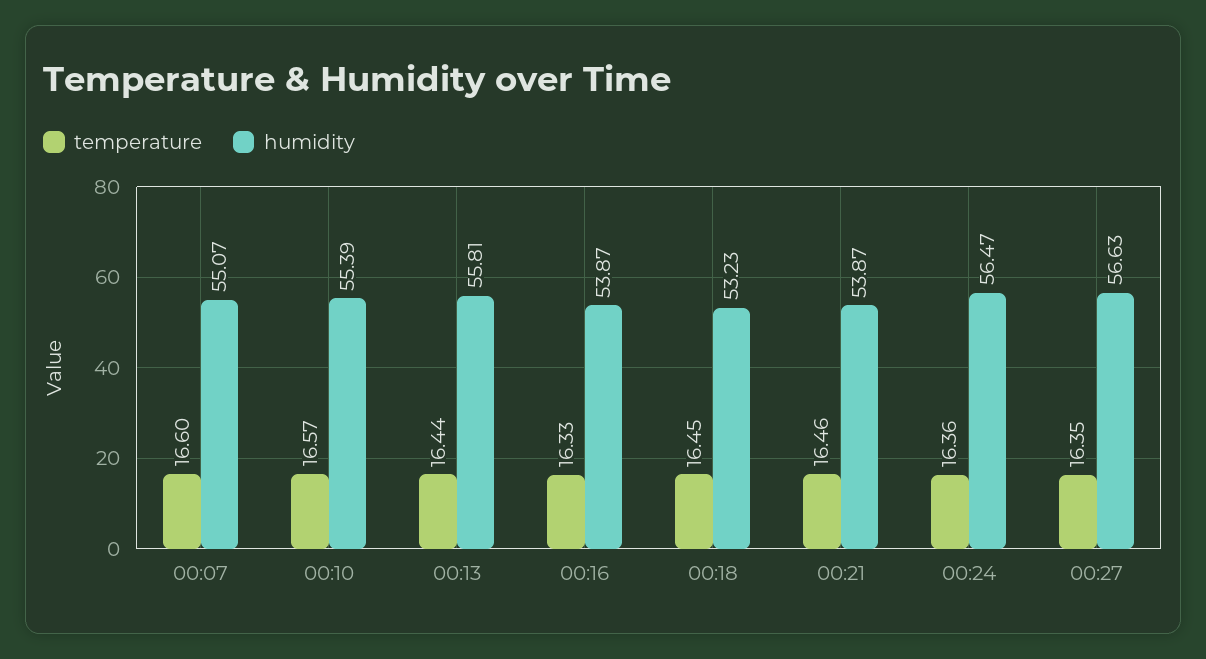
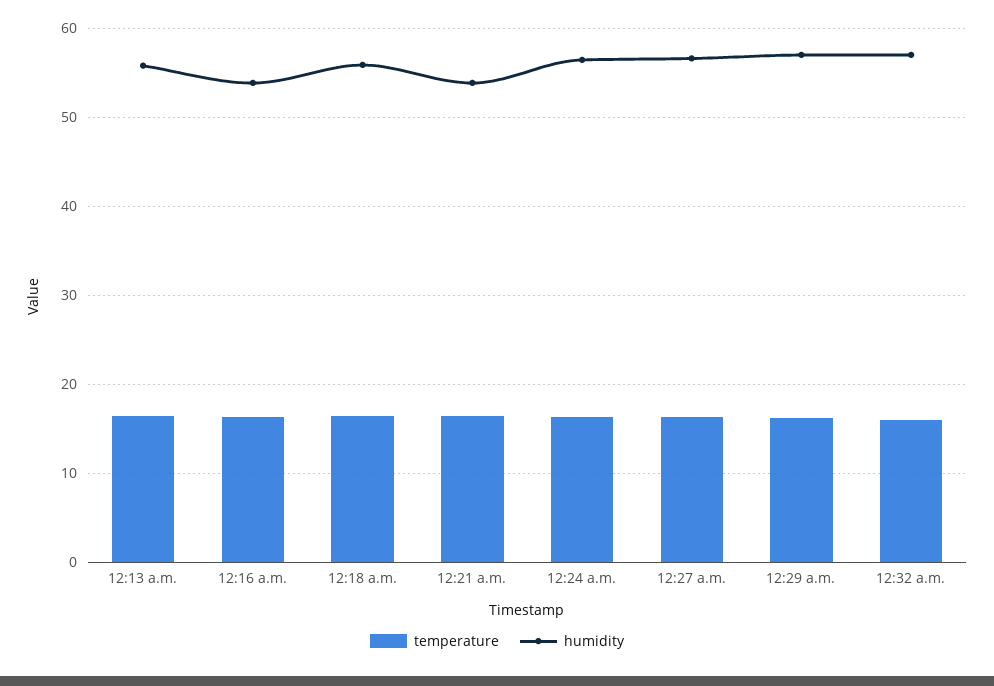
temperature, 00:07: 16.6 -> none
humidity, 00:07: 55.07 -> none
temperature, 00:10: 16.57 -> none
humidity, 00:10: 55.39 -> none
humidity, 00:18: 53.23 -> 56
temperature, 12:29 a.m.: none -> 16
humidity, 12:29 a.m.: none -> 57
temperature, 12:32 a.m.: none -> 16
humidity, 12:32 a.m.: none -> 57

